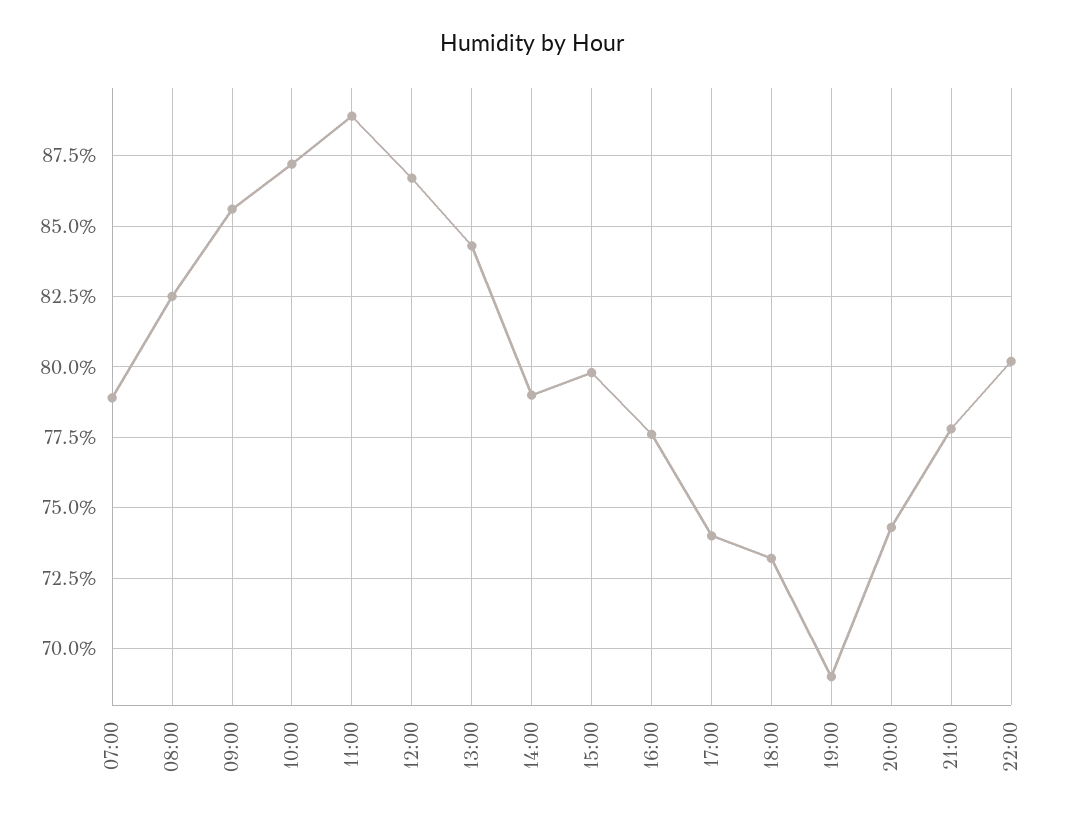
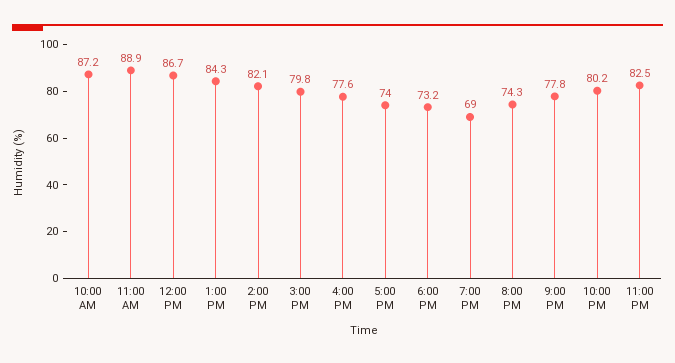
07:00: 79 -> none
08:00: 82.5 -> none
09:00: 85.5 -> none
14:00: 79 -> 82.1
11:00 PM: none -> 82.5

